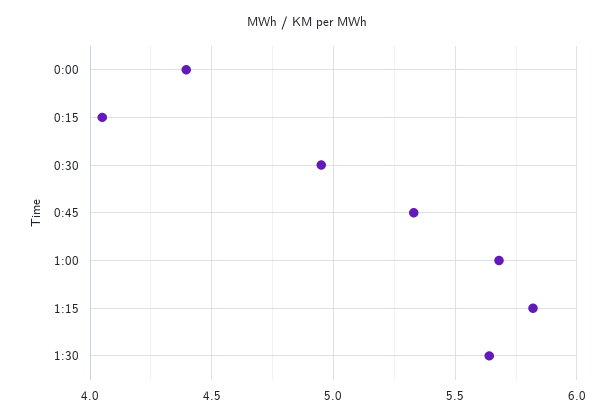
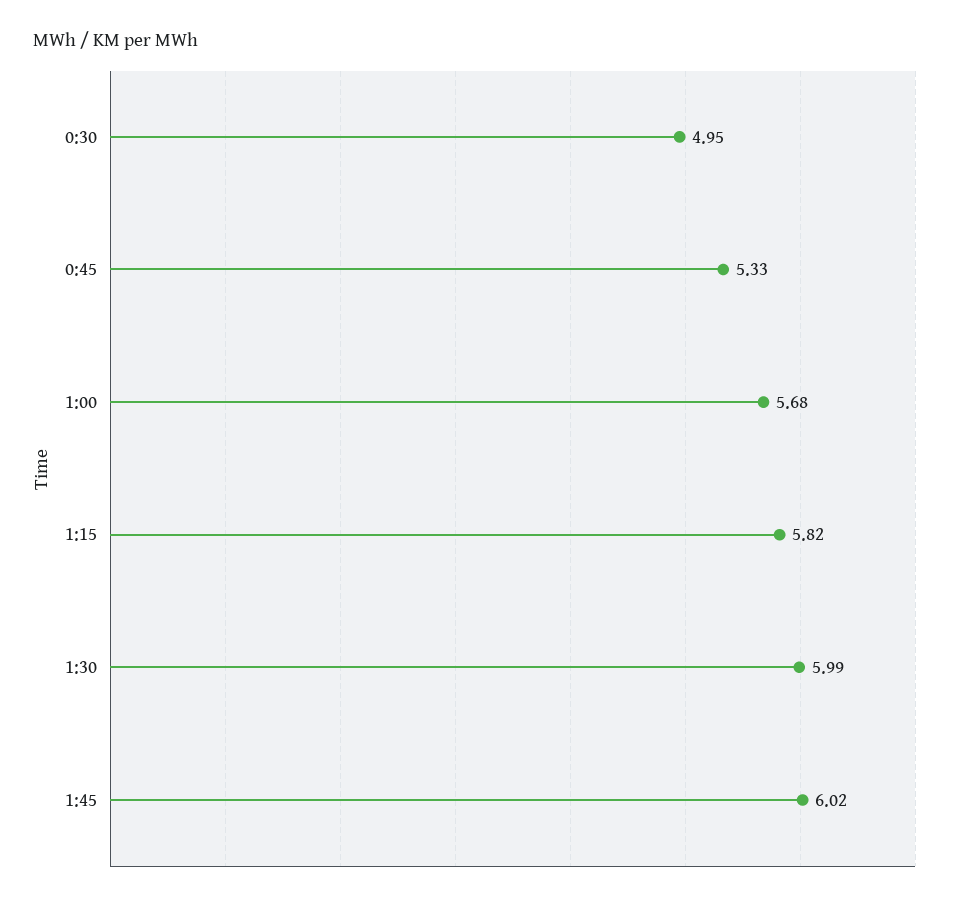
0:00: 4.4 -> none
0:15: 4.05 -> none
1:30: 5.65 -> 5.99
1:45: none -> 6.02

